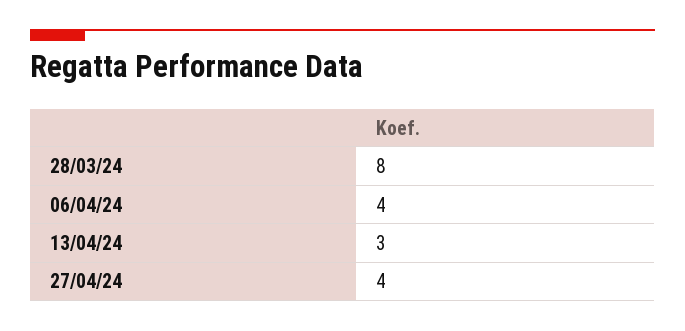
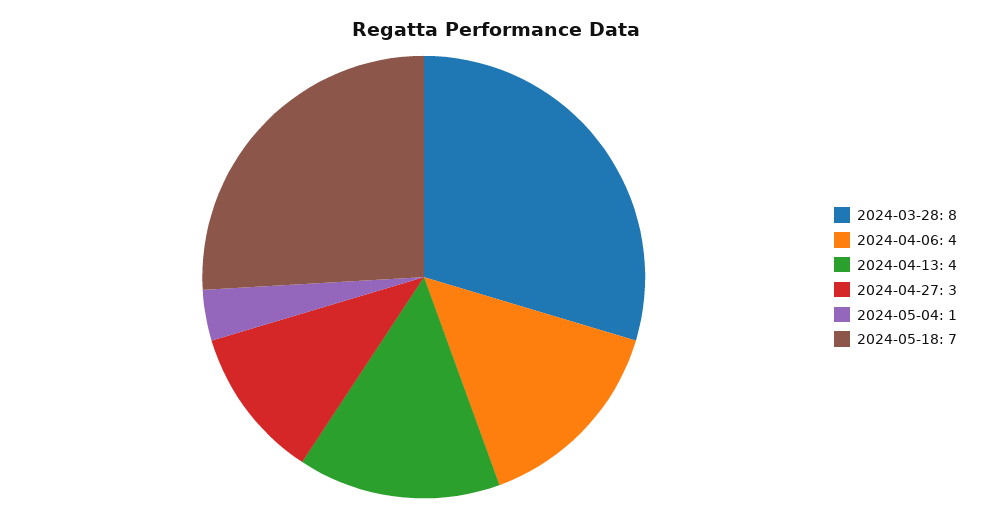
13/04/24: 3 -> 4
27/04/24: 4 -> 3
2024-05-04: none -> 1
2024-05-18: none -> 7

